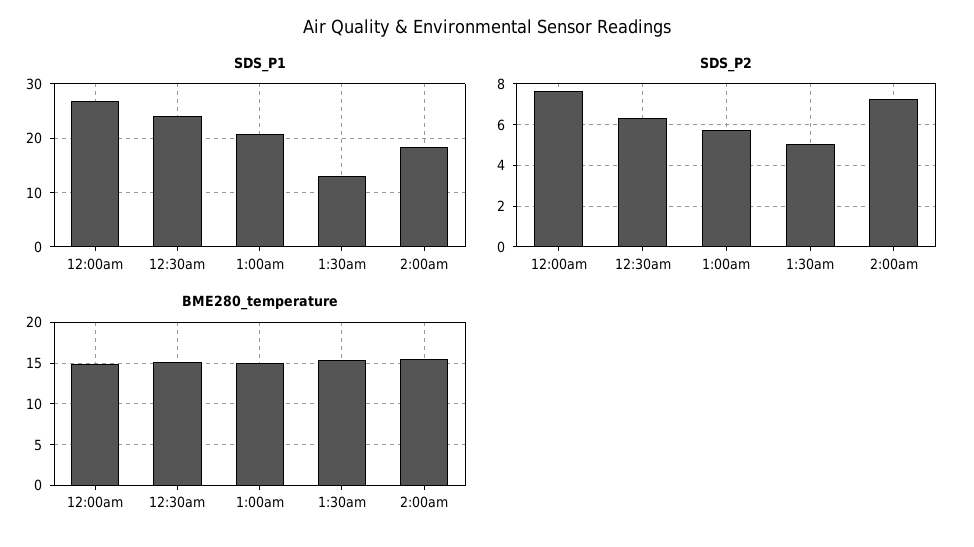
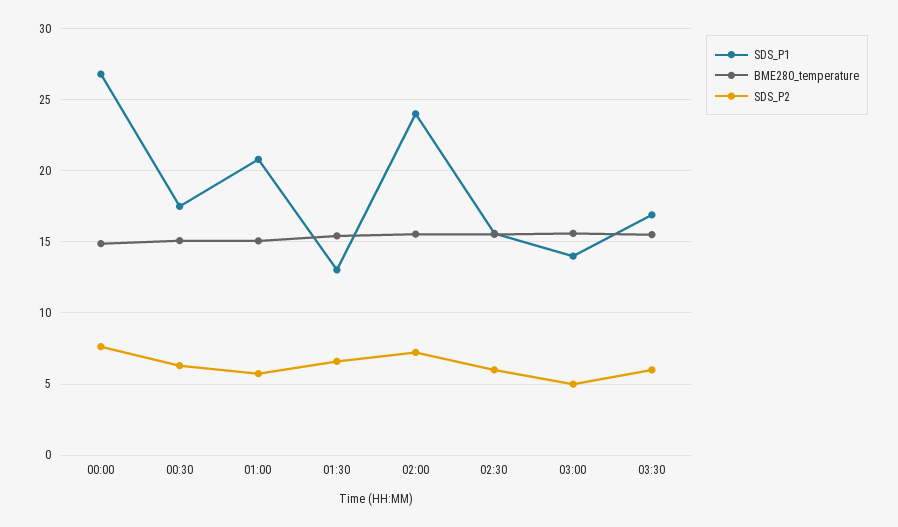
SDS_P1, 12:30am: 24 -> 17.5
SDS_P1, 2:00am: 18 -> 24
SDS_P2, 1:30am: 5 -> 6.5
SDS_P1, 02:30: none -> 15.5
BME280_temperature, 02:30: none -> 15.5
SDS_P2, 02:30: none -> 6
SDS_P1, 03:00: none -> 14
BME280_temperature, 03:00: none -> 15.5
SDS_P2, 03:00: none -> 5
SDS_P1, 03:30: none -> 17
BME280_temperature, 03:30: none -> 15.5
SDS_P2, 03:30: none -> 6

